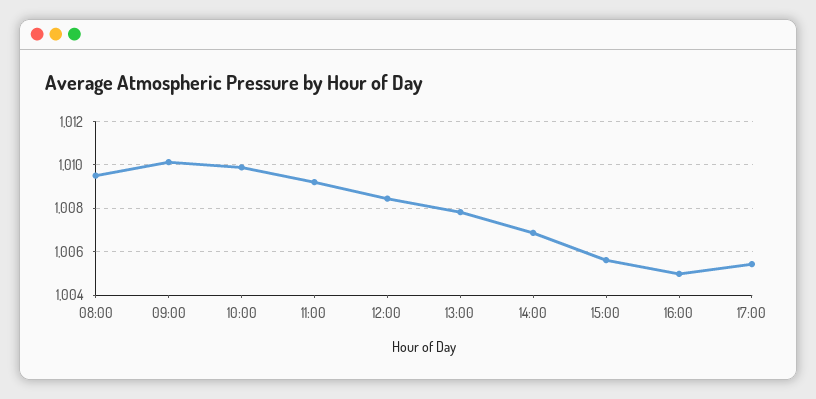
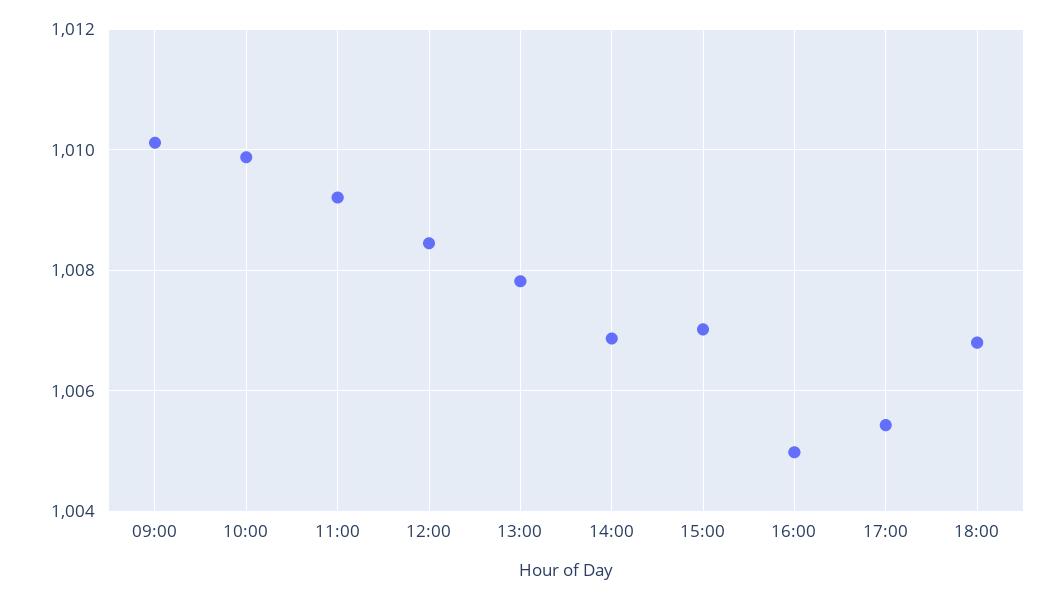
08:00: 1009.5 -> none
15:00: 1005.5 -> 1007
18:00: none -> 1006.8

